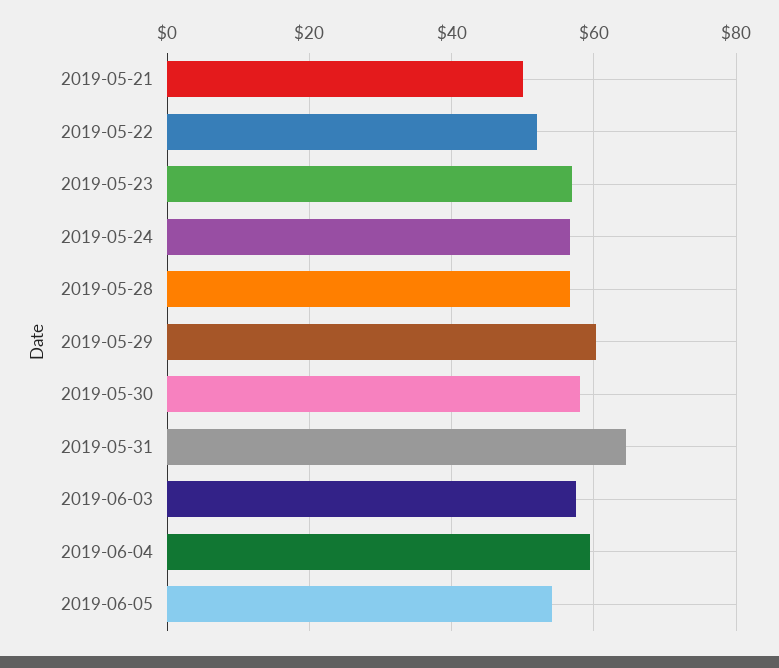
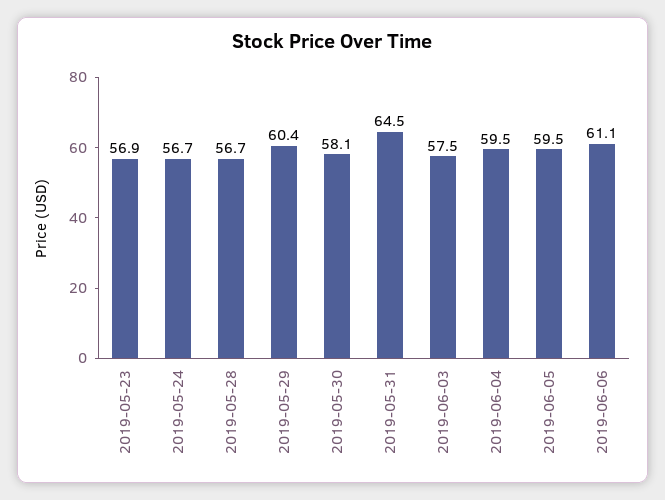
2019-05-21: 50 -> none
2019-05-22: 52 -> none
2019-06-05: 54 -> 59.5
2019-06-06: none -> 61.1

